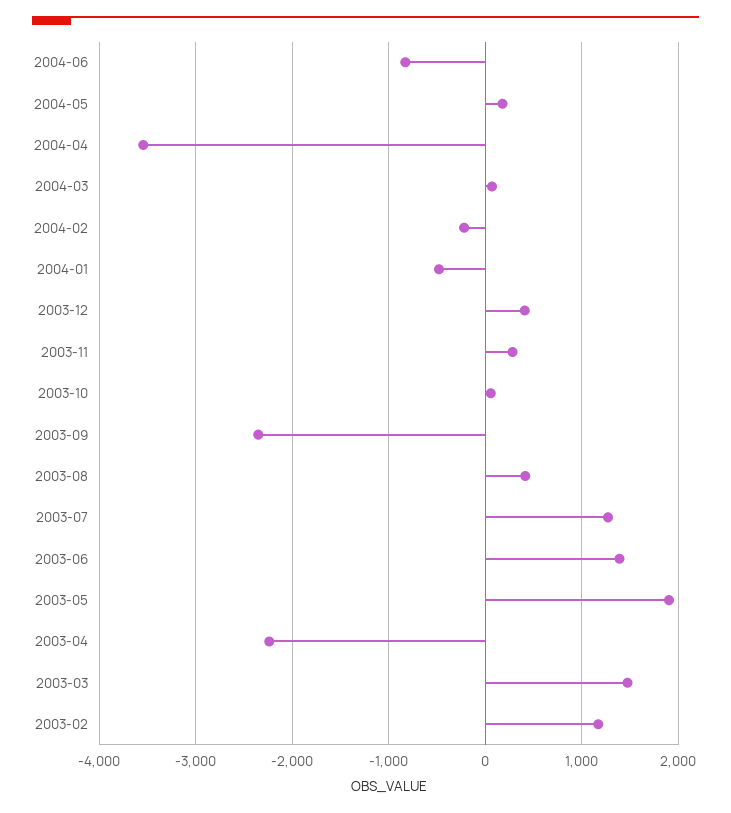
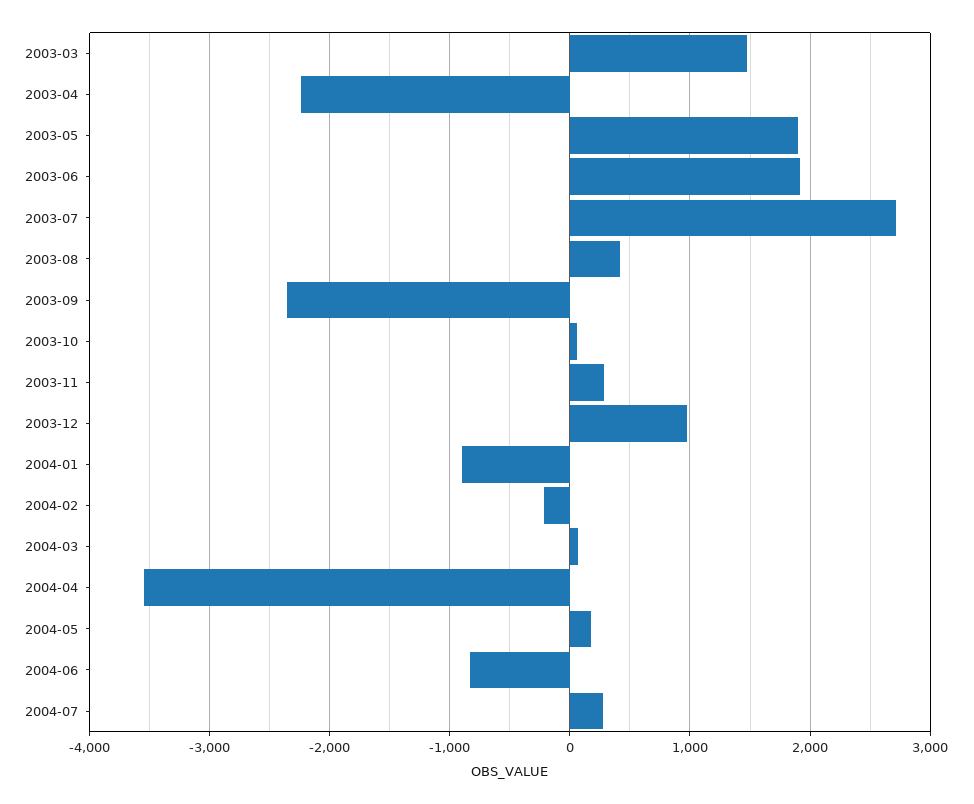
2004-01: -500 -> -900
2003-12: 400 -> 1000
2003-07: 1300 -> 2700
2003-06: 1400 -> 1900
2003-02: 1200 -> none
2004-07: none -> 300

